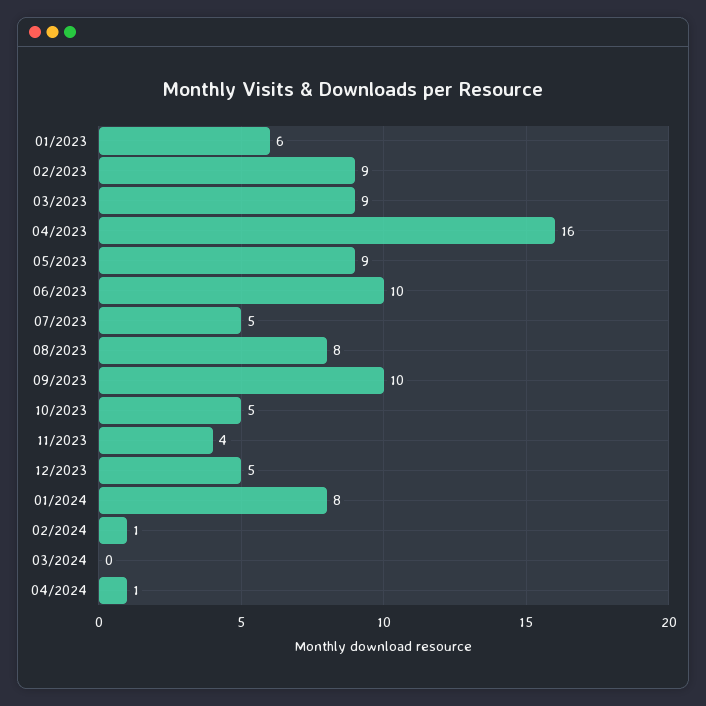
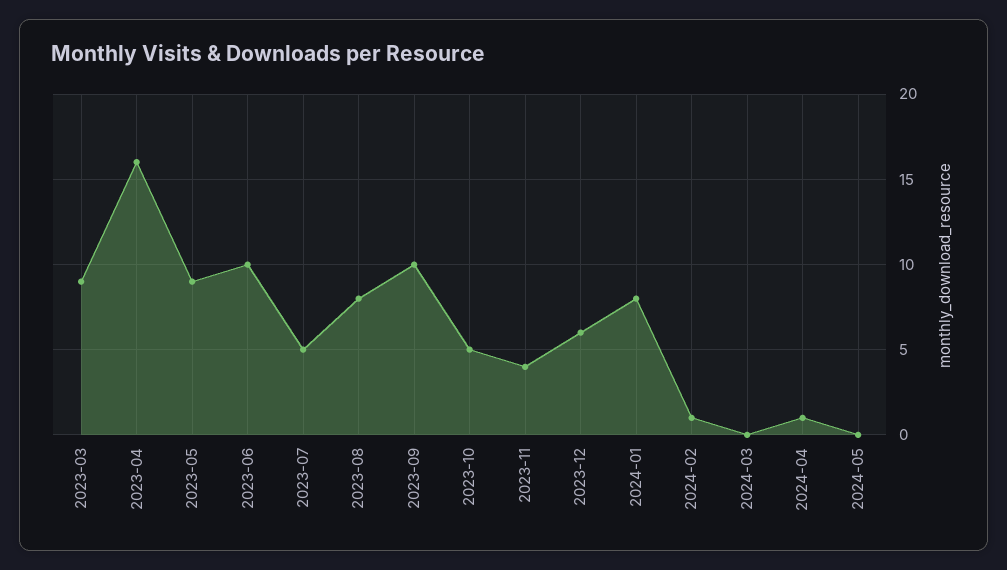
01/2023: 6 -> none
02/2023: 9 -> none
12/2023: 5 -> 6
2024-05: none -> 0

